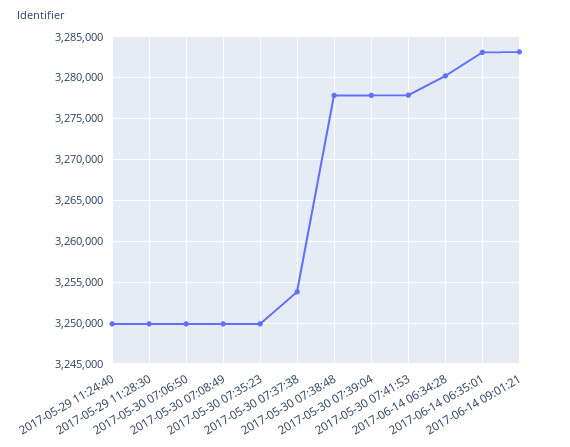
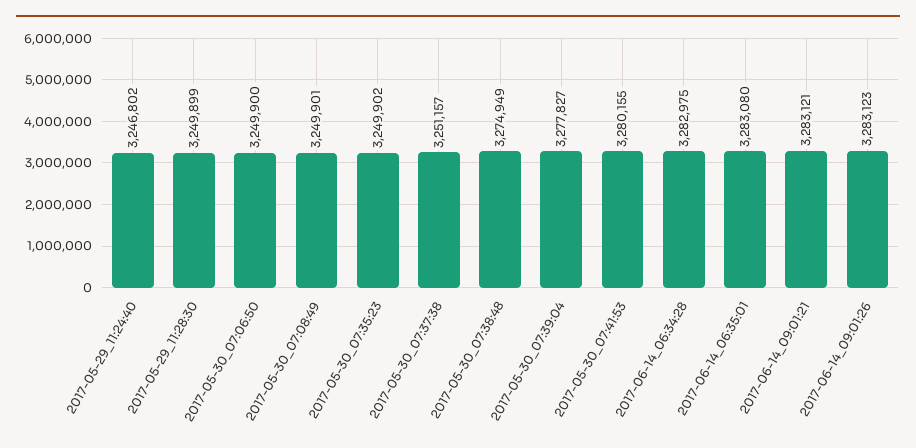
2017-05-29 11:24:40: 3250000 -> 3246802
2017-05-30 07:37:38: 3254000 -> 3251157
2017-05-30 07:38:48: 3278000 -> 3274949
2017-05-30 07:41:53: 3278000 -> 3280155
2017-06-14 06:34:28: 3280000 -> 3282975
2017-06-14_09:01:26: none -> 3283123

